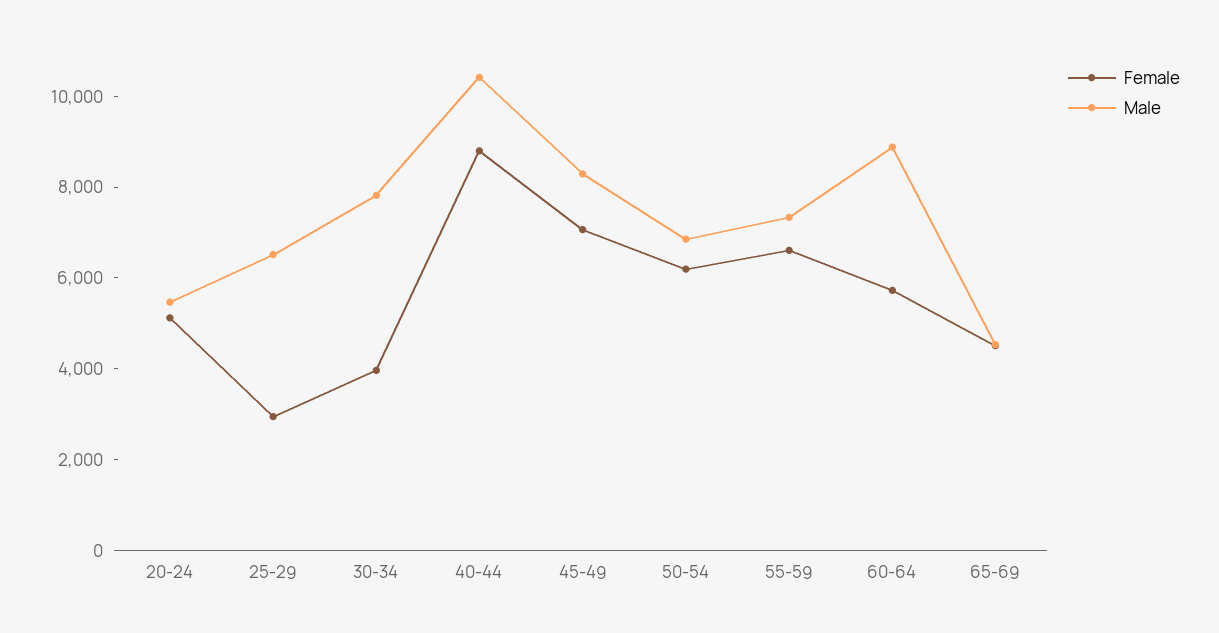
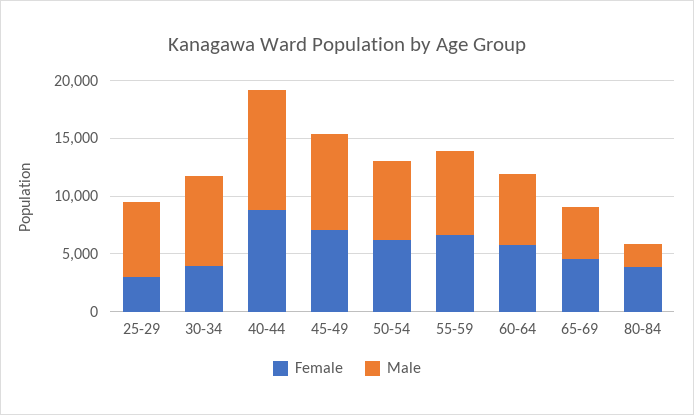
Female, 20-24: 5000 -> none
Male, 20-24: 5500 -> none
Male, 60-64: 9000 -> 6000
Female, 80-84: none -> 4000
Male, 80-84: none -> 2000

